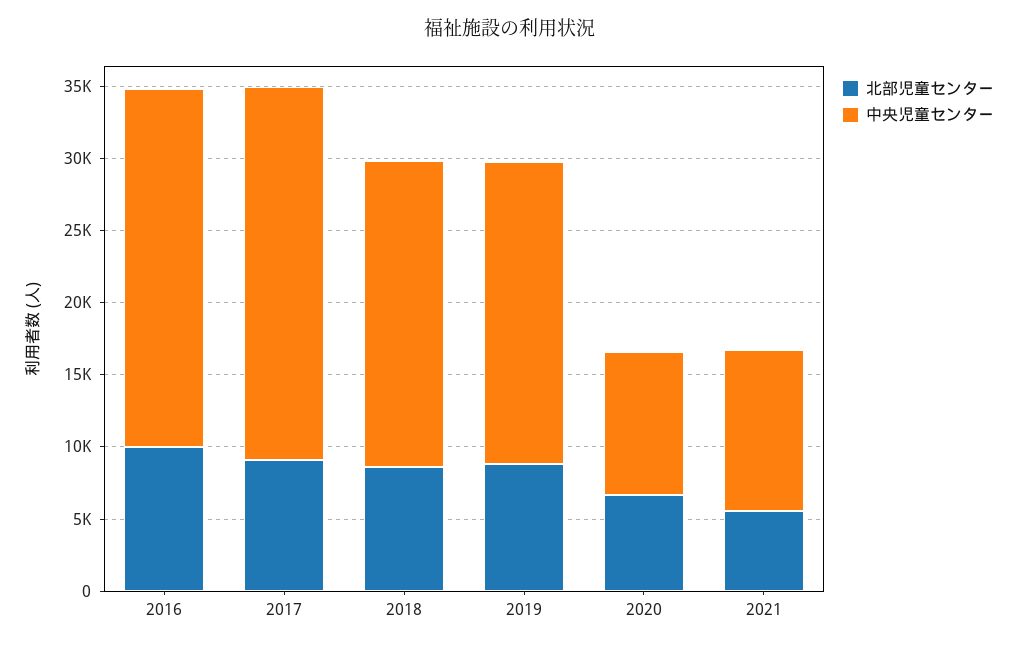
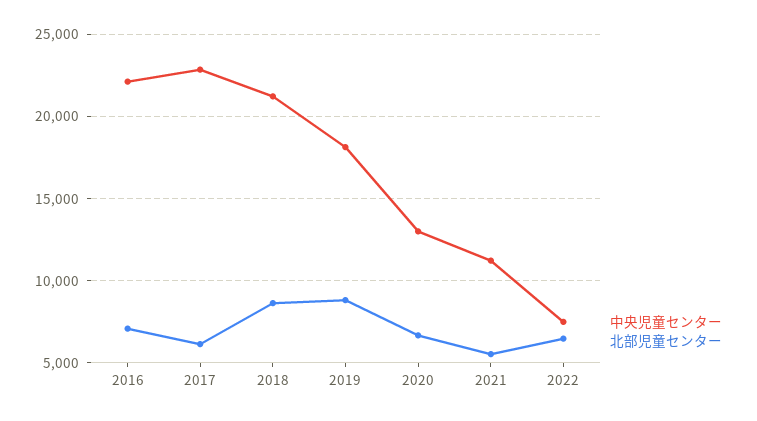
北部児童センター, 2016: 10000 -> 7000
中央児童センター, 2016: 25000 -> 22000
北部児童センター, 2017: 9000 -> 6000
中央児童センター, 2017: 26000 -> 23000
中央児童センター, 2019: 21000 -> 18000
中央児童センター, 2020: 10000 -> 13000
中央児童センター, 2022: none -> 7500
北部児童センター, 2022: none -> 6500

